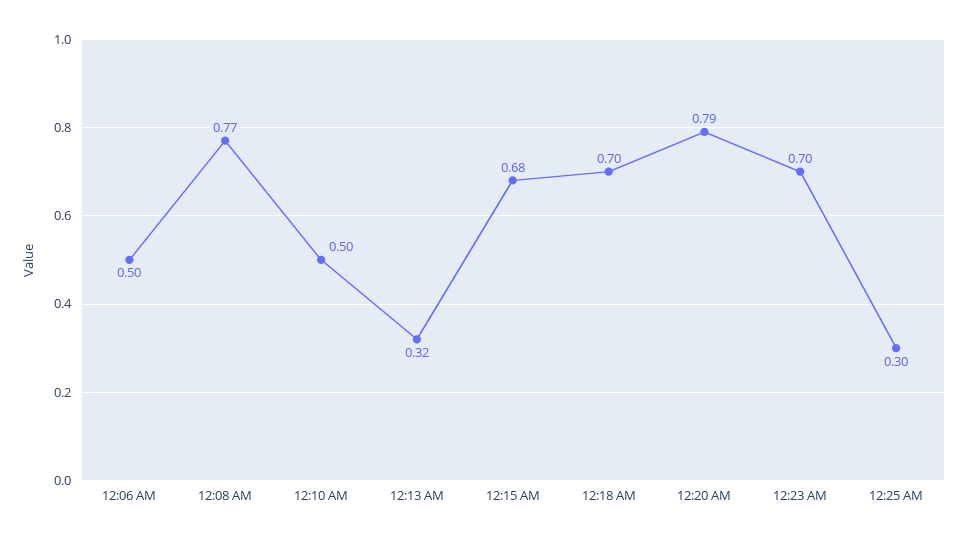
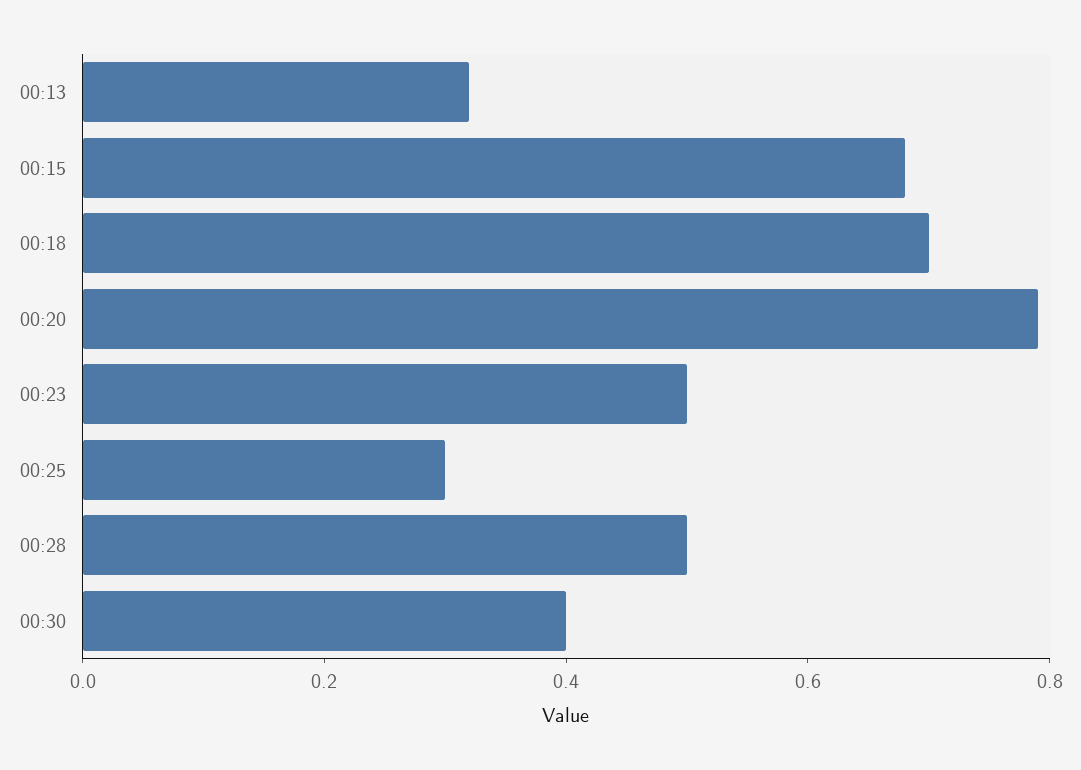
12:06 AM: 0.5 -> none
12:08 AM: 0.77 -> none
12:10 AM: 0.5 -> none
12:23 AM: 0.7 -> 0.5
00:28: none -> 0.5
00:30: none -> 0.4

